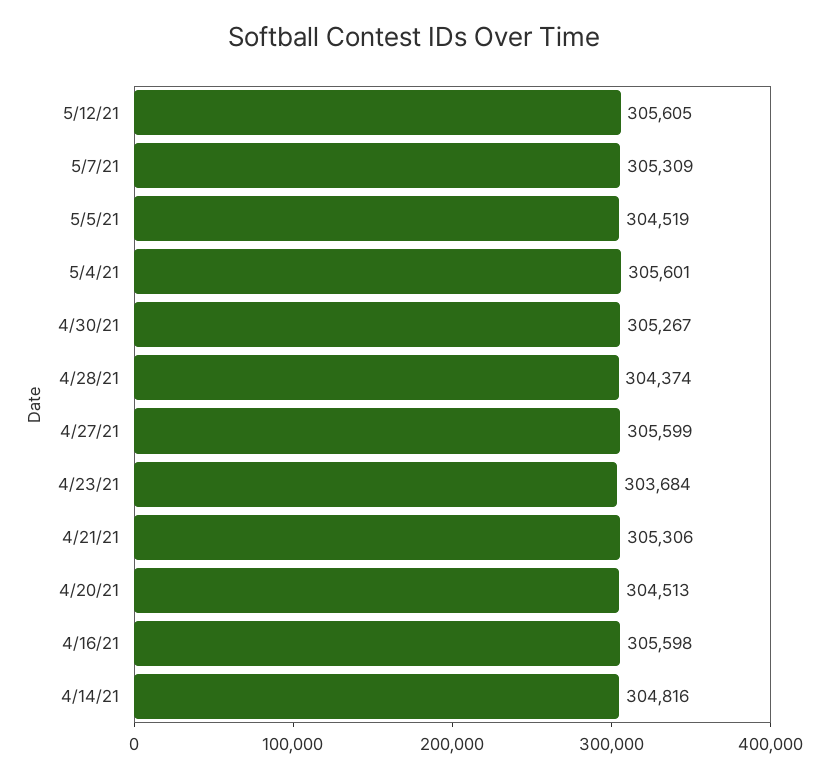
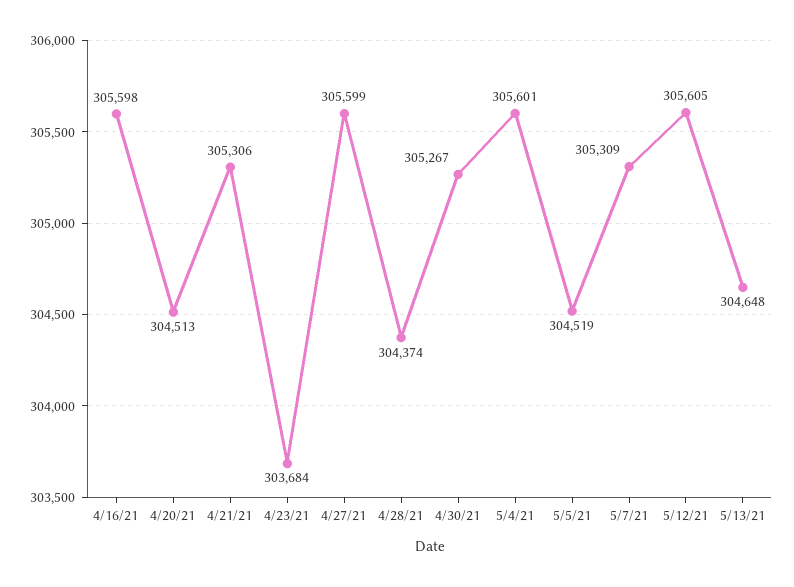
4/14/21: 304816 -> none
5/13/21: none -> 304648

